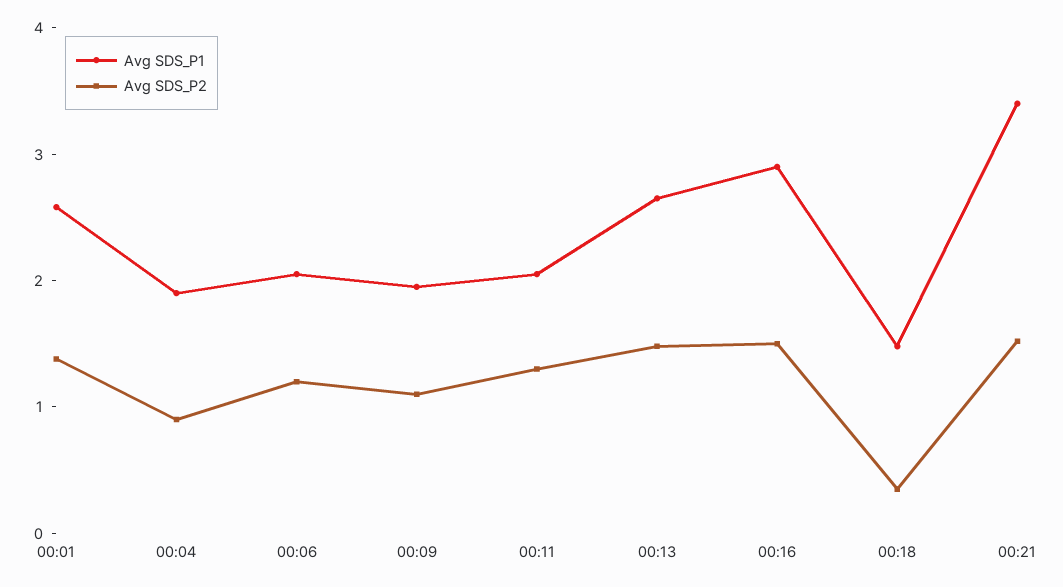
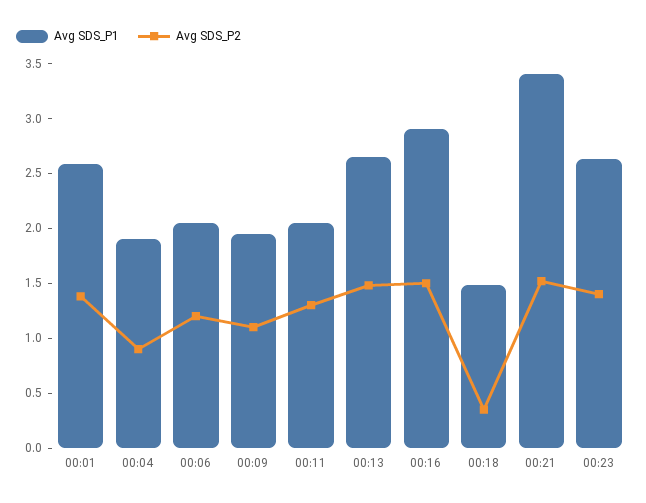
Avg SDS_P1, 00:23: none -> 2.6
Avg SDS_P2, 00:23: none -> 1.4

